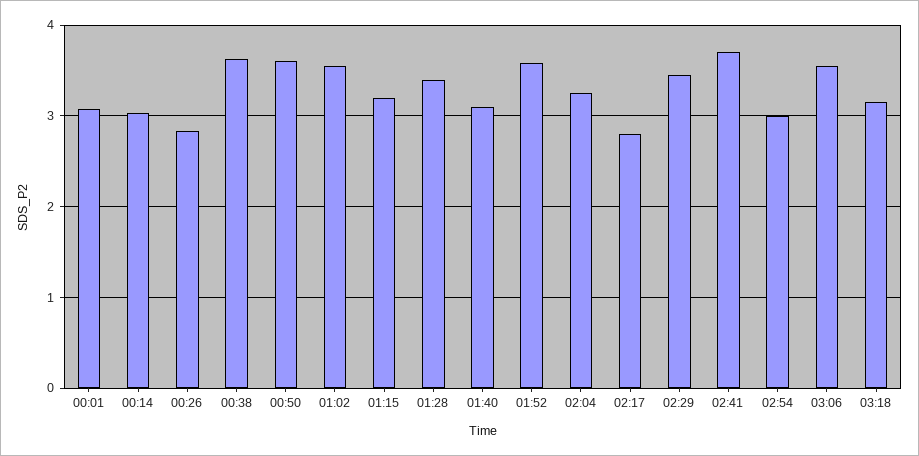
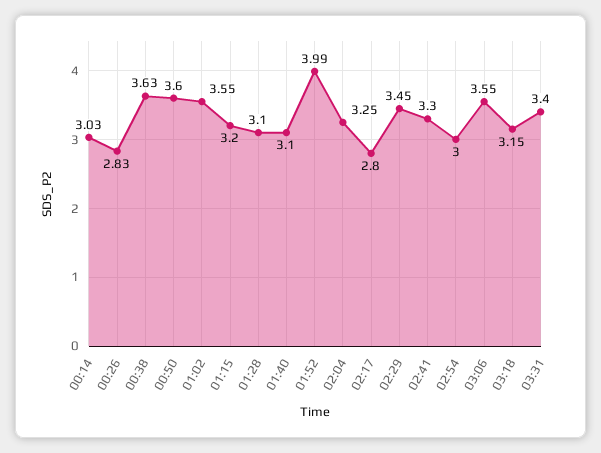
00:01: 3.1 -> none
01:28: 3.4 -> 3.1
01:52: 3.6 -> 3.99
02:41: 3.7 -> 3.3
03:31: none -> 3.4

